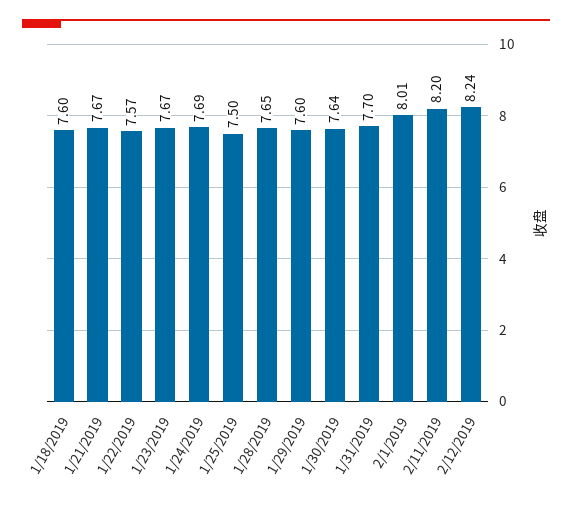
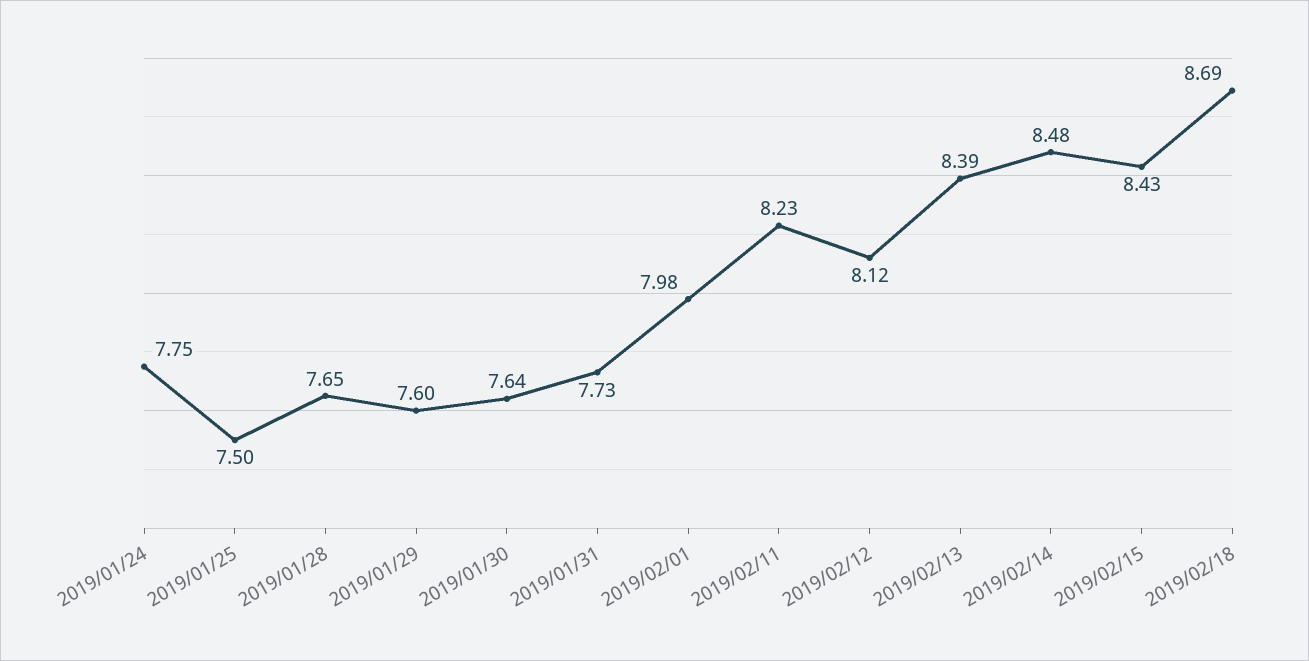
1/18/2019: 7.6 -> none
1/21/2019: 7.67 -> none
1/22/2019: 7.57 -> none
1/23/2019: 7.67 -> none
1/24/2019: 7.69 -> 7.75
1/31/2019: 7.7 -> 7.73
2/1/2019: 8.01 -> 7.98
2/11/2019: 8.2 -> 8.23
2/12/2019: 8.24 -> 8.12
2019/02/13: none -> 8.39
2019/02/14: none -> 8.48
2019/02/15: none -> 8.43
2019/02/18: none -> 8.69

